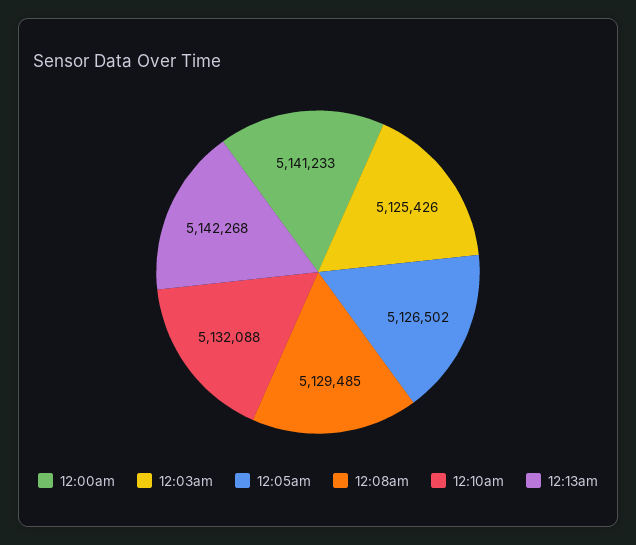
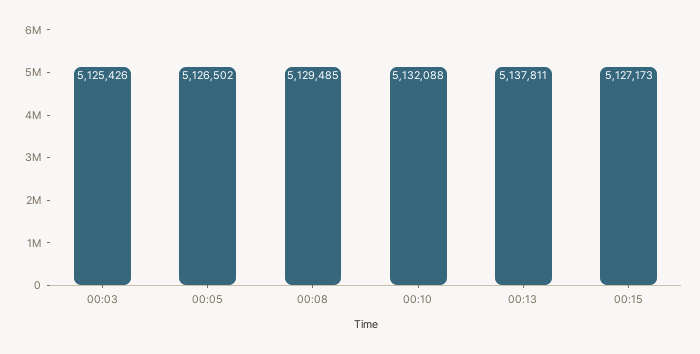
12:00am: 5141233 -> none
12:13am: 5142268 -> 5137811
00:15: none -> 5127173

